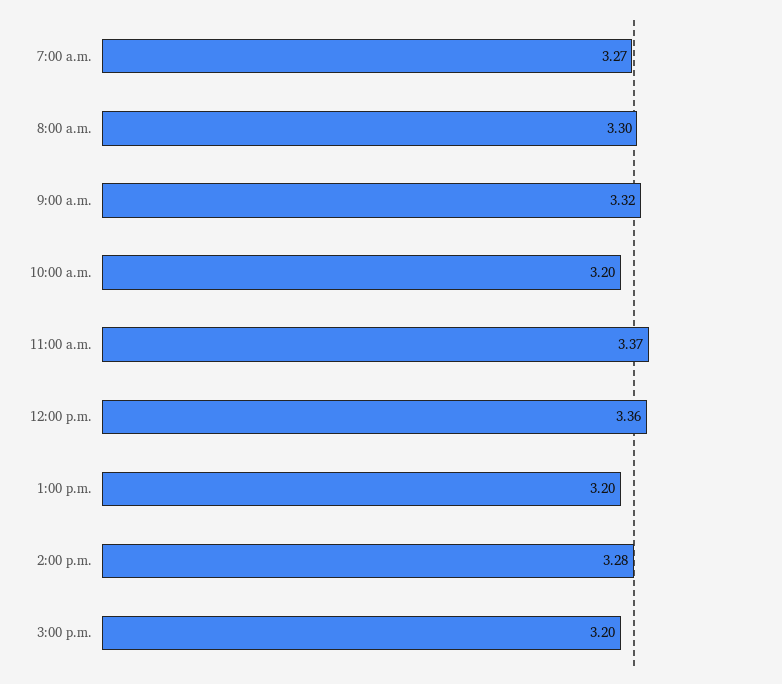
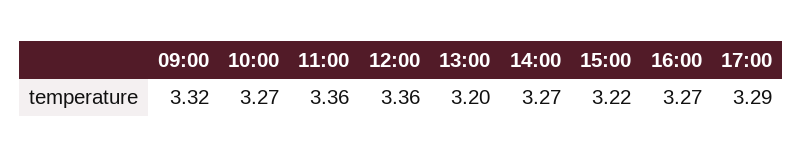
7:00 a.m.: 3.27 -> none
8:00 a.m.: 3.3 -> none
10:00 a.m.: 3.2 -> 3.27
11:00 a.m.: 3.37 -> 3.36
2:00 p.m.: 3.28 -> 3.27
3:00 p.m.: 3.2 -> 3.22
16:00: none -> 3.27
17:00: none -> 3.29

